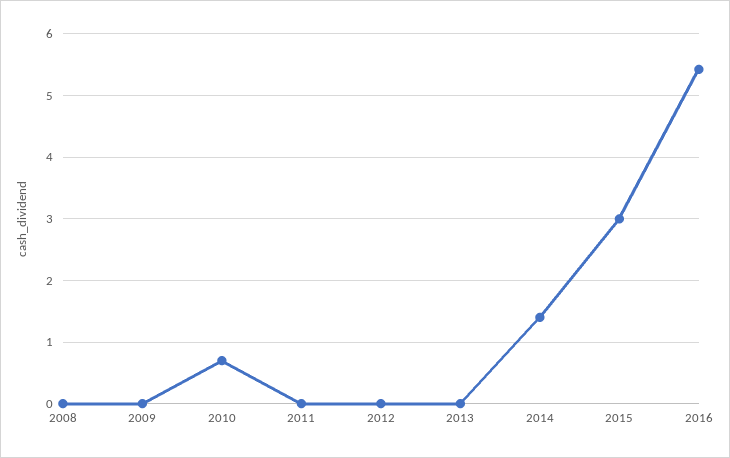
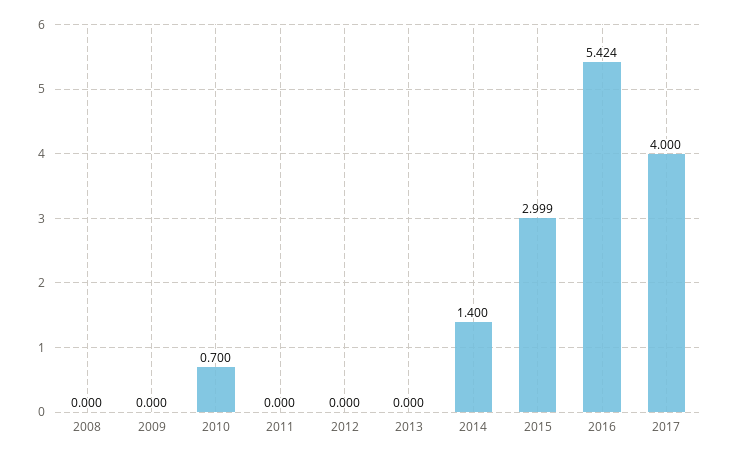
2017: none -> 4

